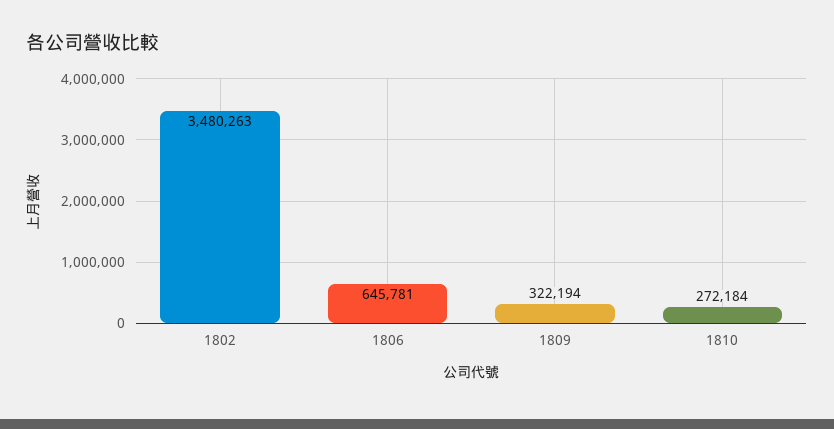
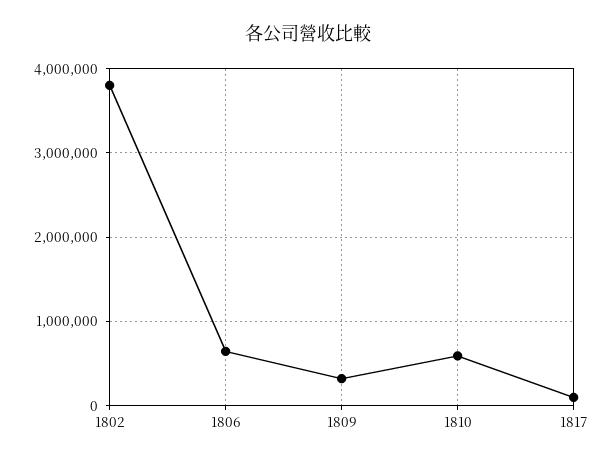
1802: 3480263 -> 3800000
1810: 272184 -> 600000
1817: none -> 100000

